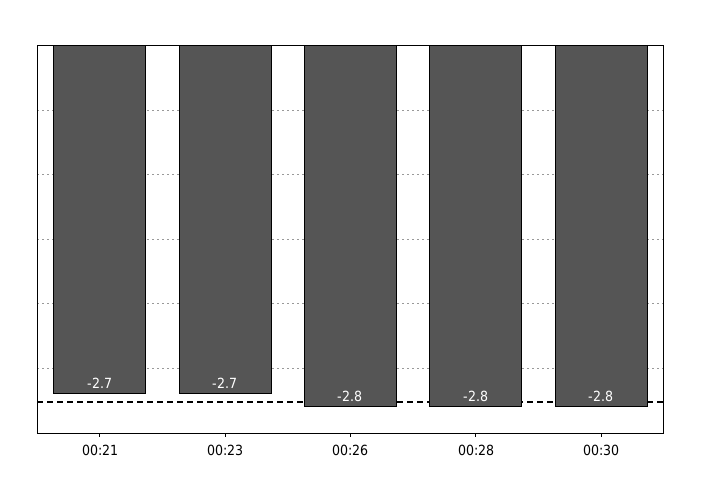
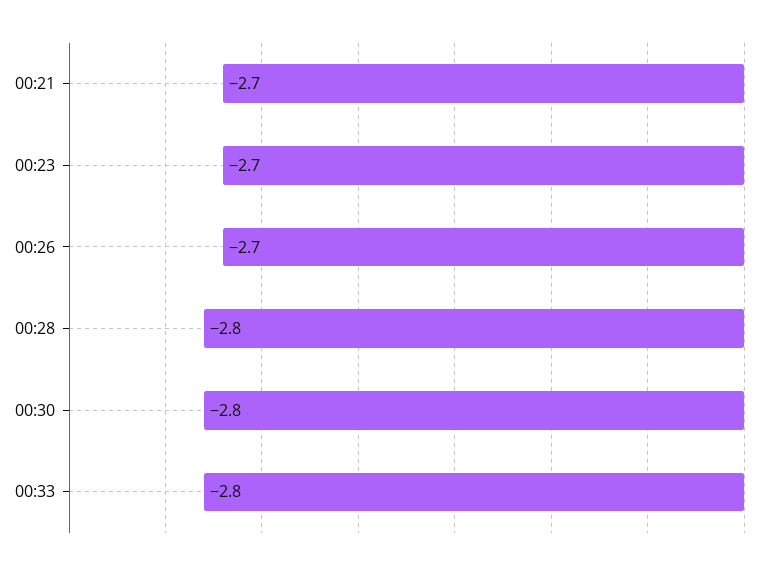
00:26: -2.8 -> -2.7
00:33: none -> -2.8

